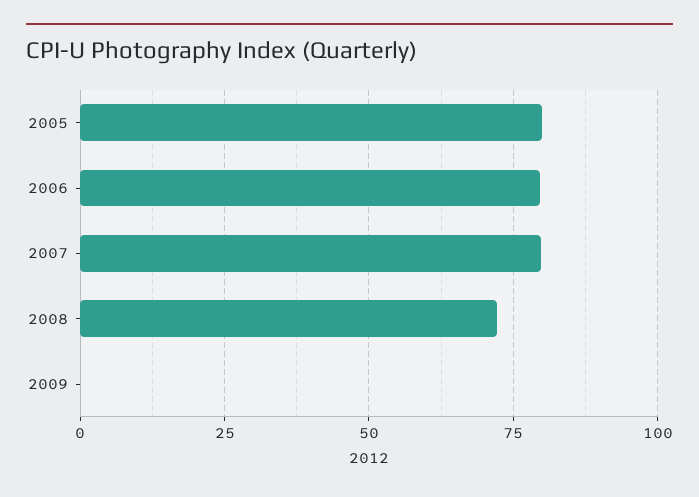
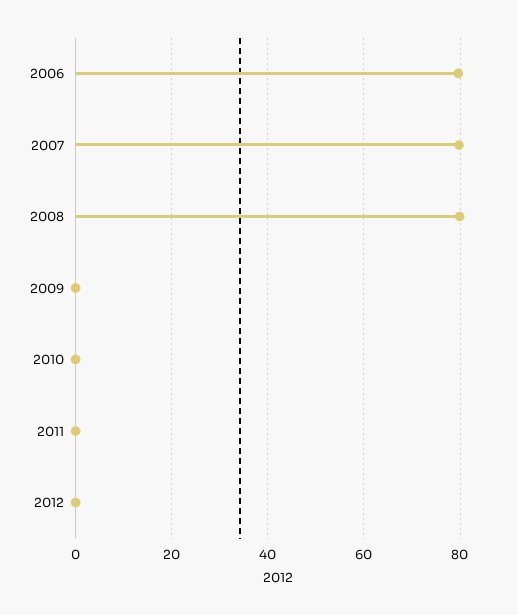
2005: 80 -> none
2008: 72.5 -> 80
2010: none -> 0
2011: none -> 0
2012: none -> 0

